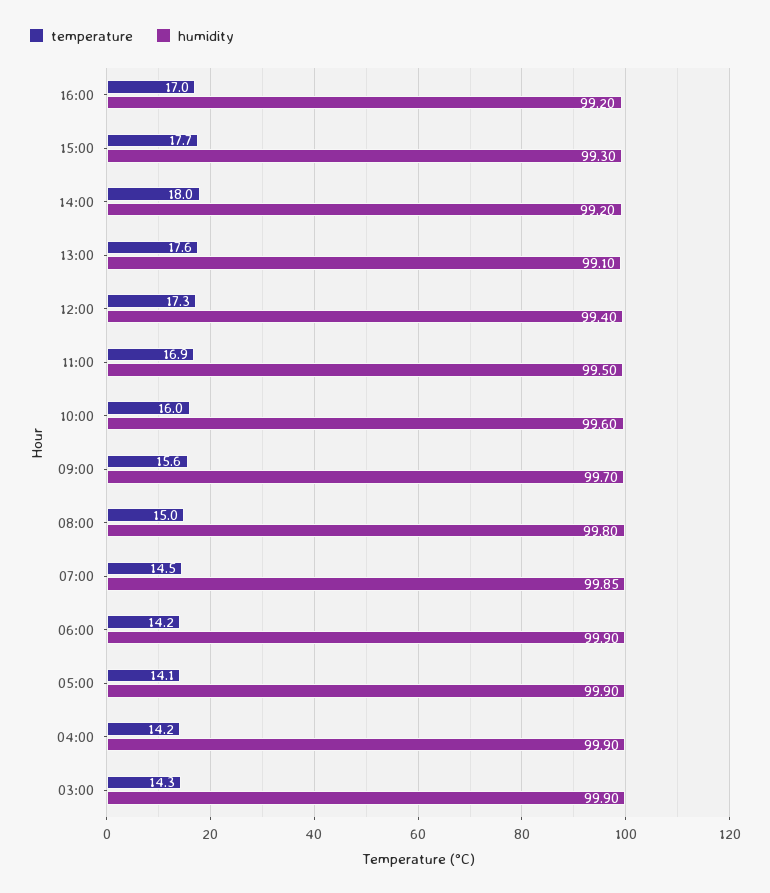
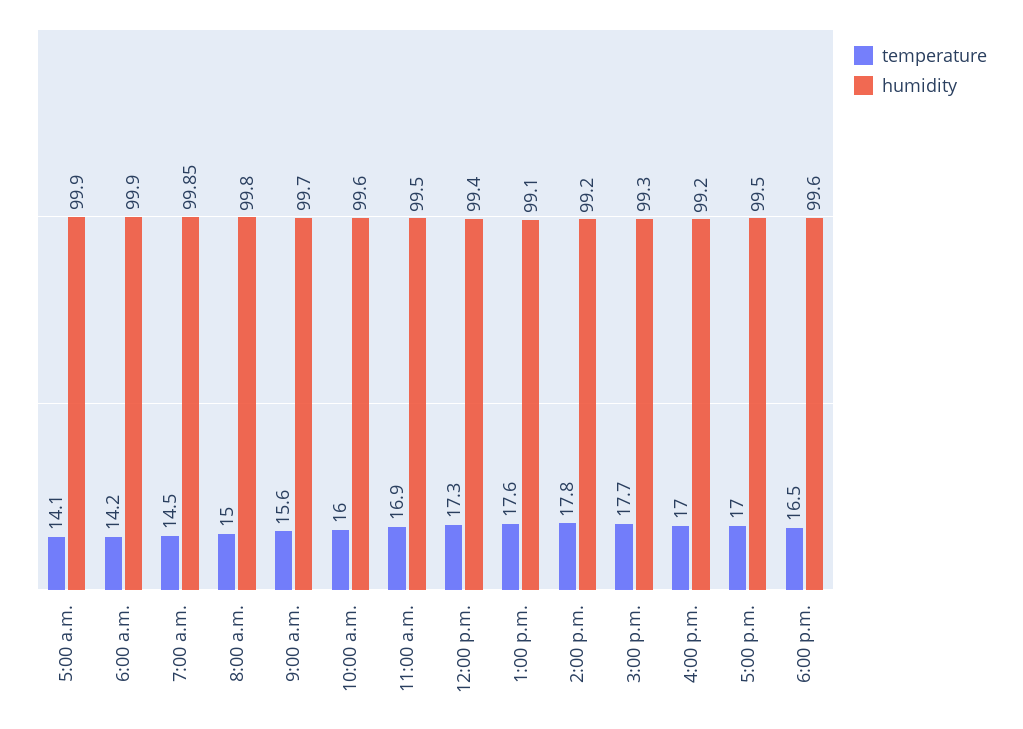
temperature, 14:00: 18 -> 17.8
temperature, 04:00: 14.2 -> none
humidity, 04:00: 99.9 -> none
temperature, 03:00: 14.3 -> none
humidity, 03:00: 99.9 -> none
temperature, 5:00 p.m.: none -> 17
humidity, 5:00 p.m.: none -> 99.5
temperature, 6:00 p.m.: none -> 16.5
humidity, 6:00 p.m.: none -> 99.6

